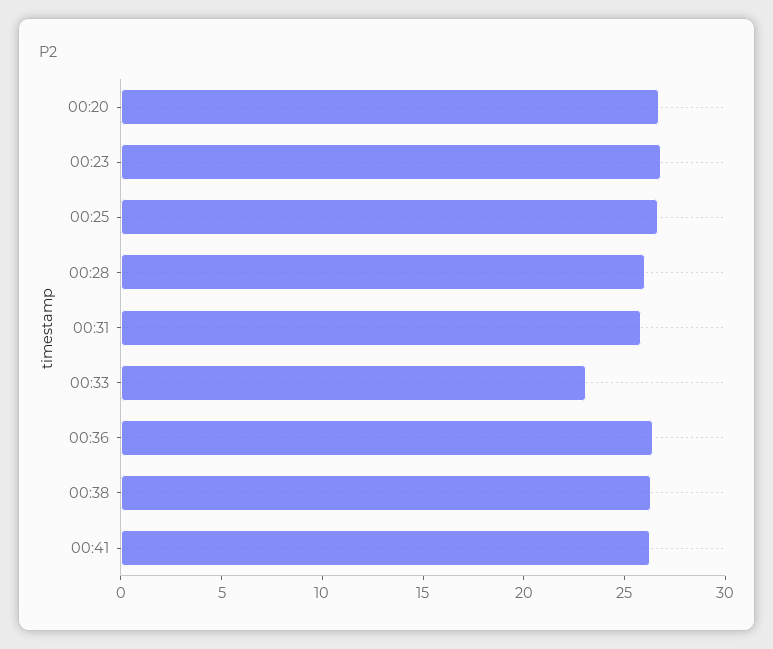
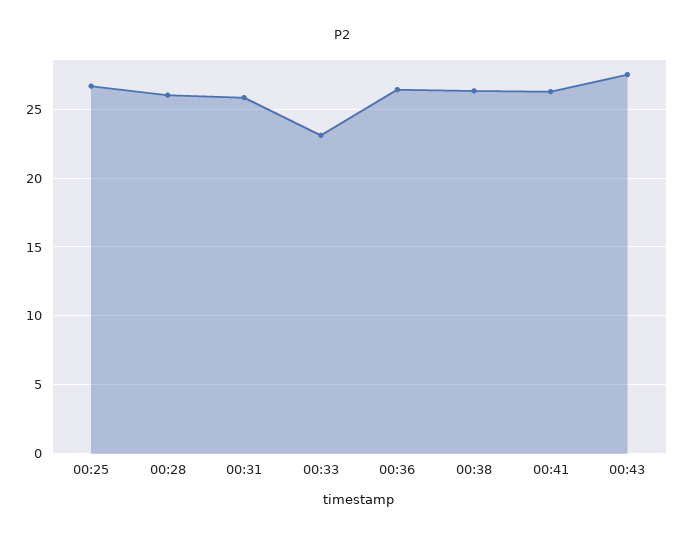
00:20: 27 -> none
00:23: 27 -> none
00:43: none -> 27.5

